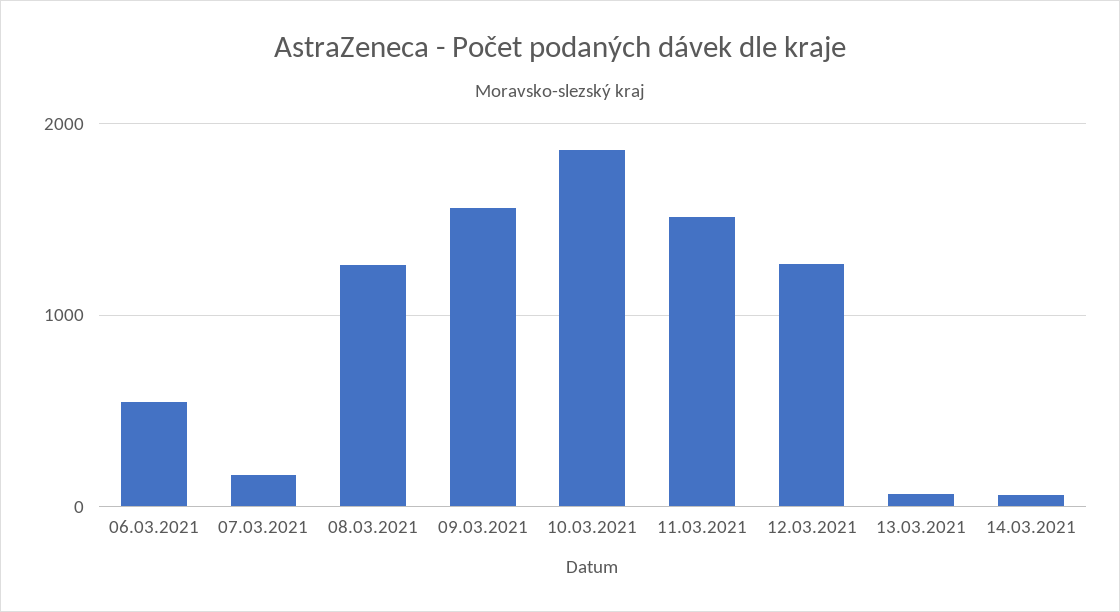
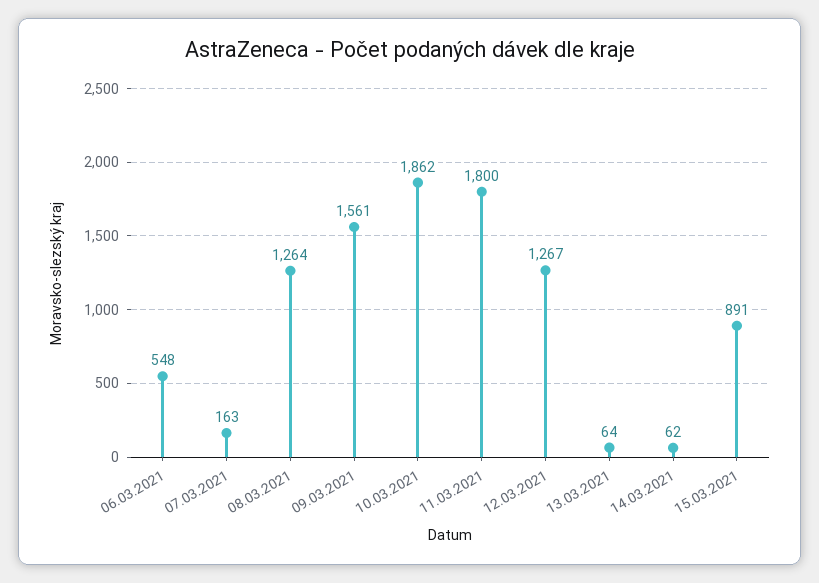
11.03.2021: 1500 -> 1800
15.03.2021: none -> 891

